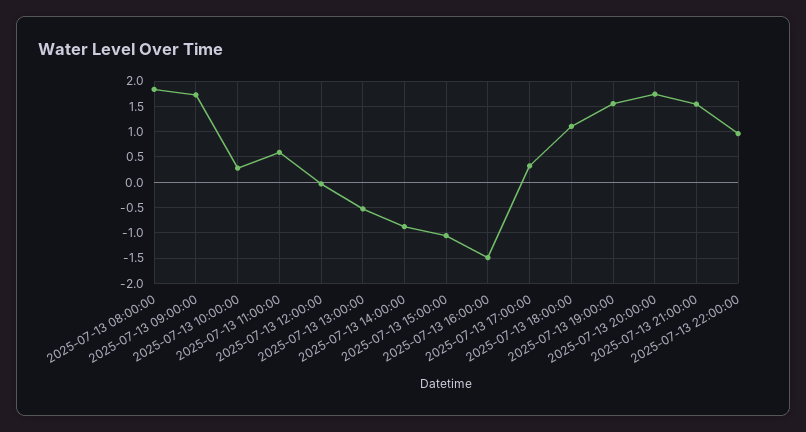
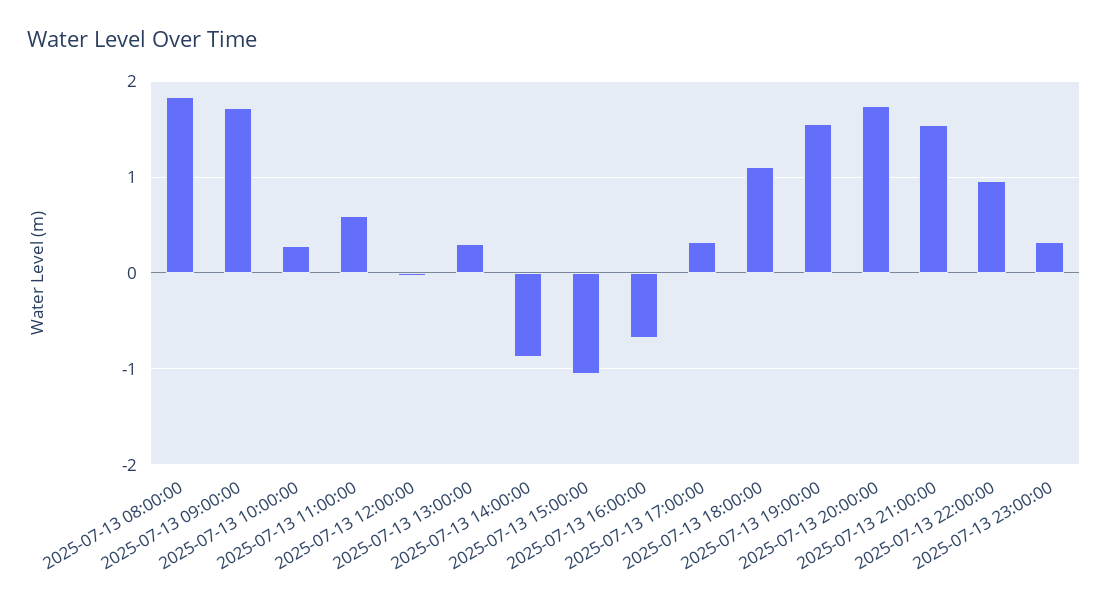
2025-07-13 13:00:00: -0.5 -> 0.3
2025-07-13 16:00:00: -1.5 -> -0.7
2025-07-13 23:00:00: none -> 0.3

